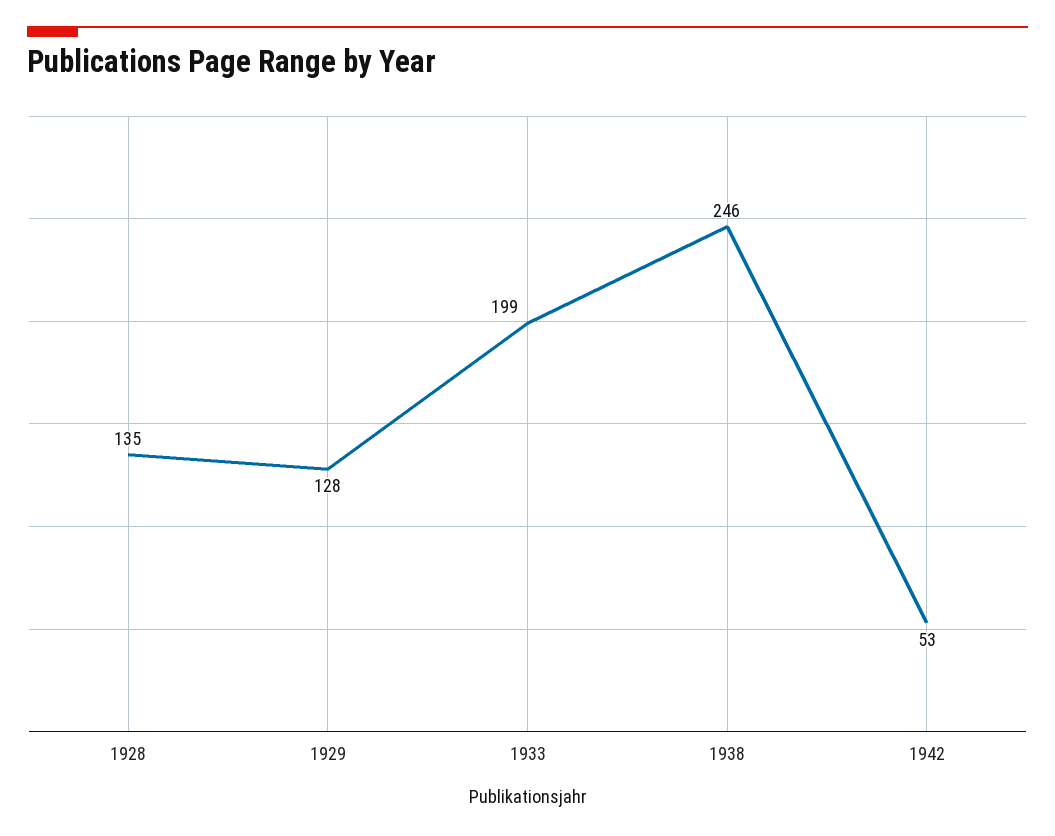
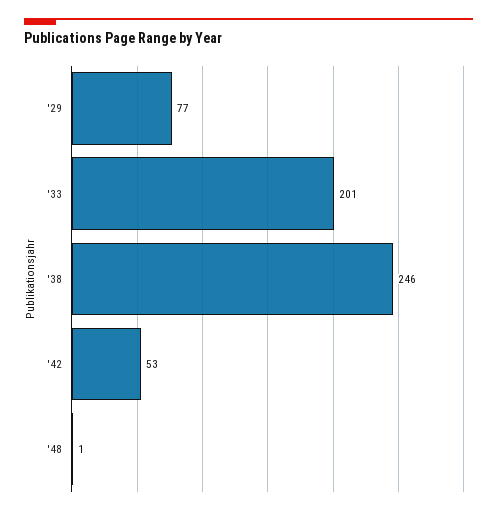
1928: 135 -> none
1929: 128 -> 77
1933: 199 -> 201
'48: none -> 1

